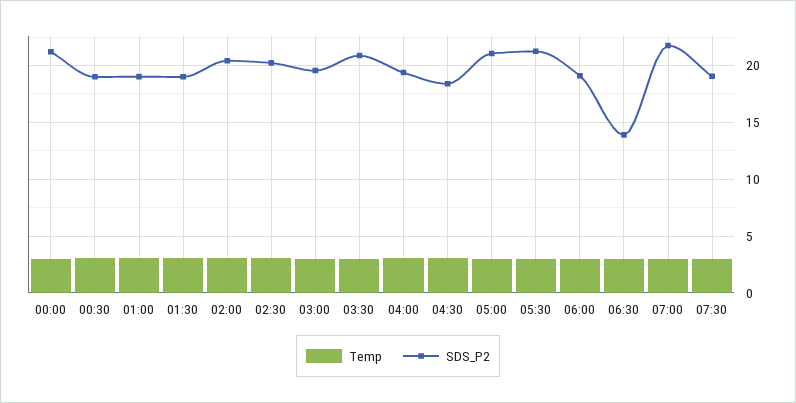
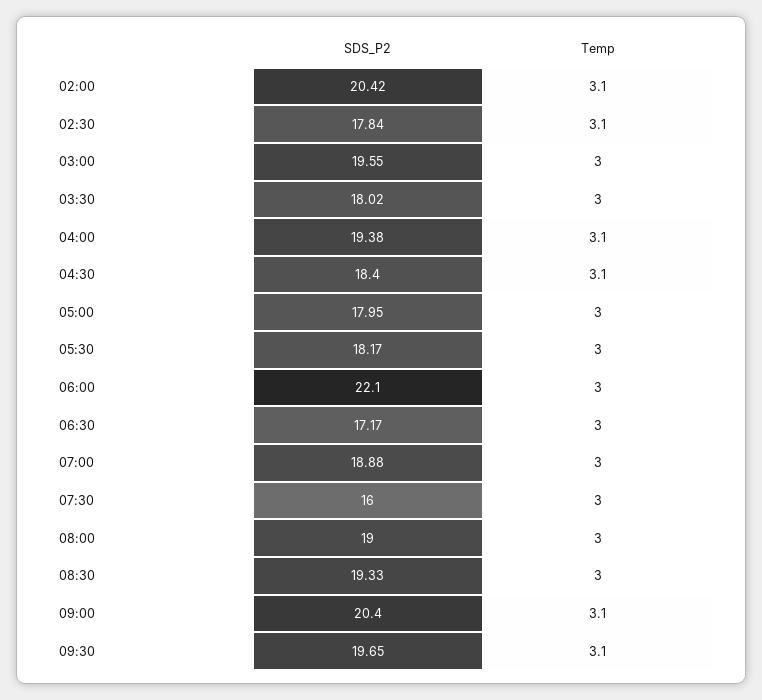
Temp, 00:00: 3 -> none
SDS_P2, 00:00: 21 -> none
Temp, 00:30: 3 -> none
SDS_P2, 00:30: 19 -> none
Temp, 01:00: 3 -> none
SDS_P2, 01:00: 19 -> none
Temp, 01:30: 3 -> none
SDS_P2, 01:30: 19 -> none
SDS_P2, 02:30: 20 -> 17.84
SDS_P2, 03:30: 21 -> 18.02
SDS_P2, 05:00: 21 -> 17.95
SDS_P2, 05:30: 21 -> 18.17
SDS_P2, 06:00: 19 -> 22.1
SDS_P2, 06:30: 14 -> 17.17
SDS_P2, 07:00: 22 -> 18.88
SDS_P2, 07:30: 19 -> 16
SDS_P2, 08:00: none -> 19
Temp, 08:00: none -> 3
SDS_P2, 08:30: none -> 19.33
Temp, 08:30: none -> 3
SDS_P2, 09:00: none -> 20.4
Temp, 09:00: none -> 3.1
SDS_P2, 09:30: none -> 19.65
Temp, 09:30: none -> 3.1

